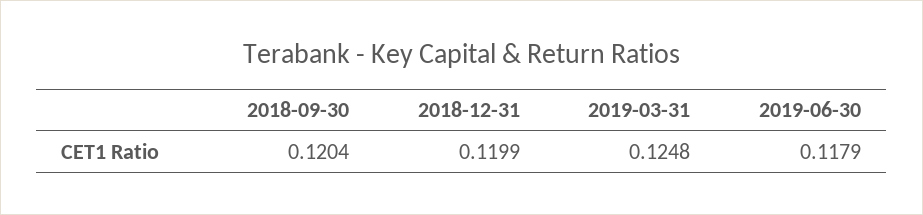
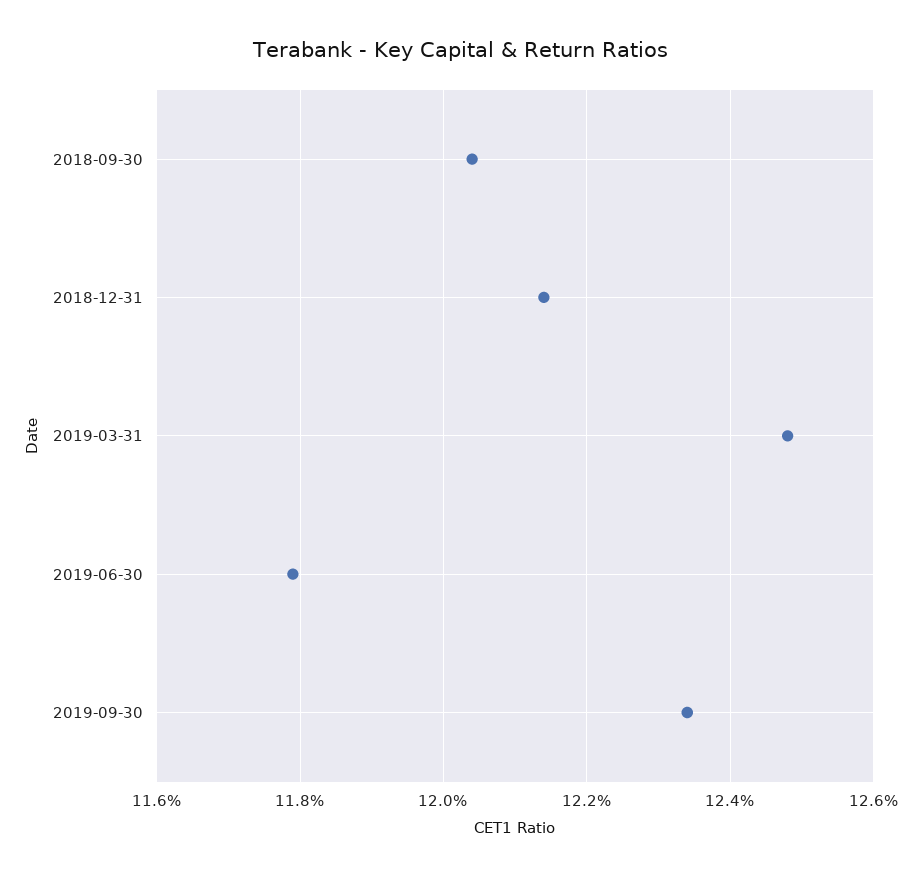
2018-12-31: 0.1199 -> 0.1215
2019-09-30: none -> 0.1235

